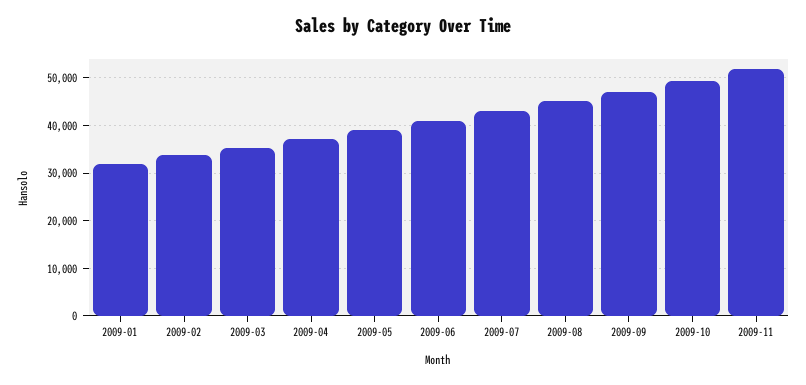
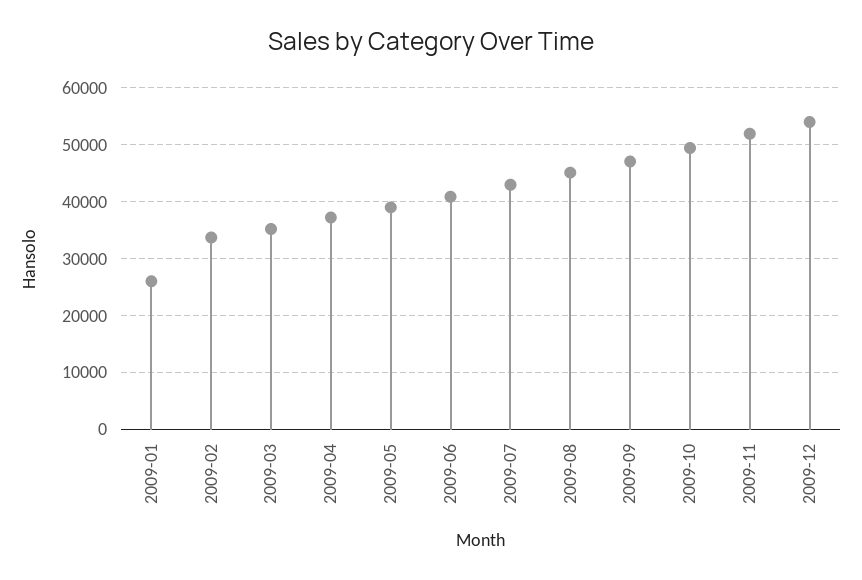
2009-01: 32000 -> 26000
2009-12: none -> 54000

